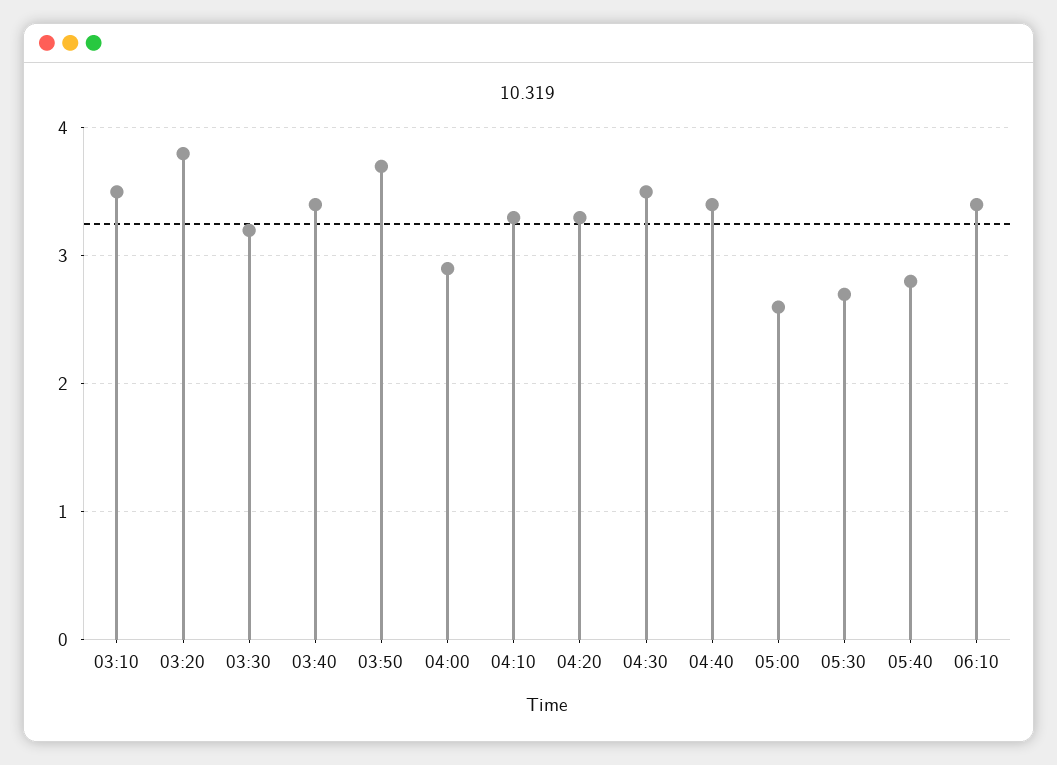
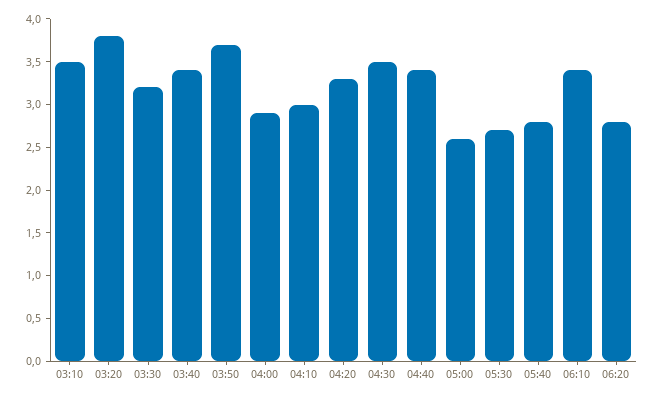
04:10: 3.3 -> 3
06:20: none -> 2.8

